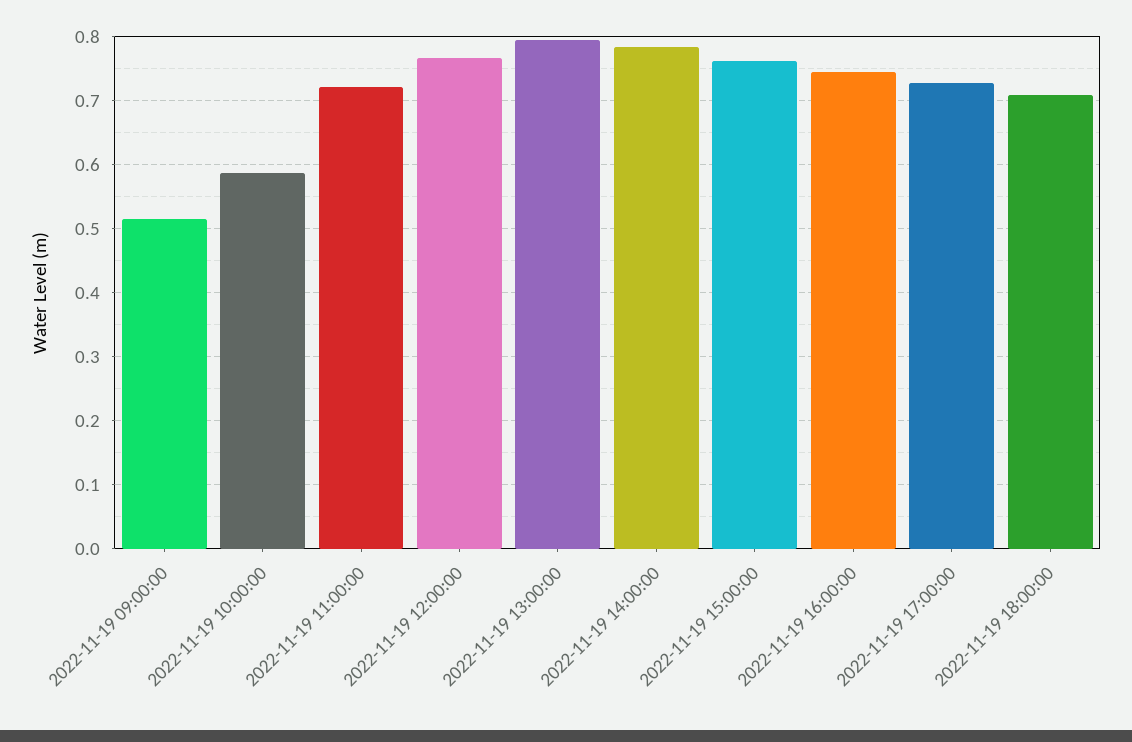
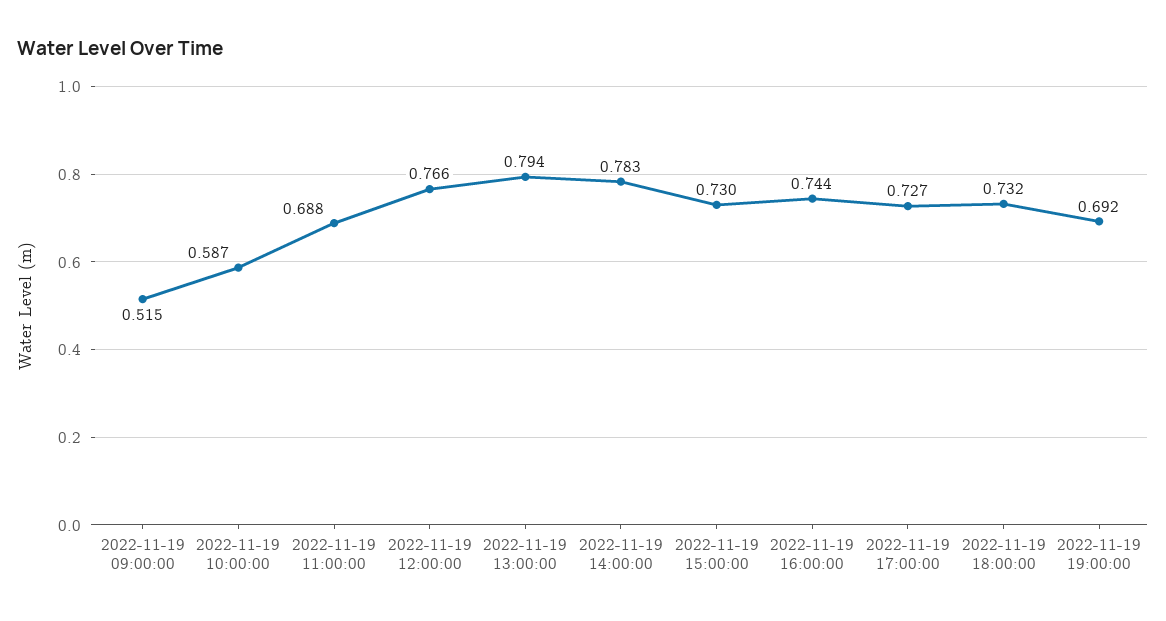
2022-11-19 11:00:00: 0.72 -> 0.688
2022-11-19 15:00:00: 0.76 -> 0.73
2022-11-19 18:00:00: 0.71 -> 0.732
2022-11-19 19:00:00: none -> 0.692

